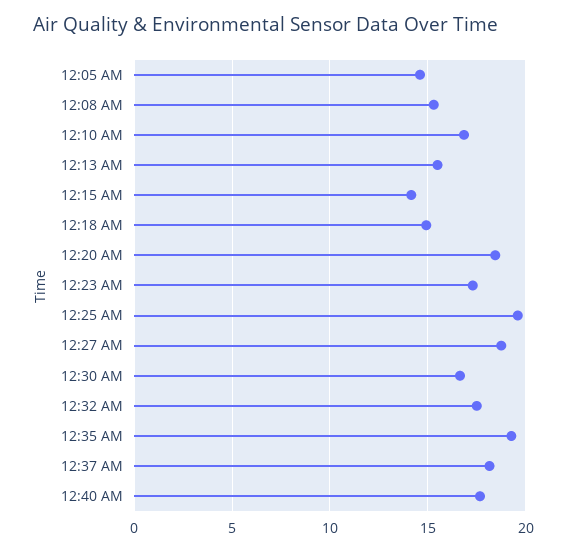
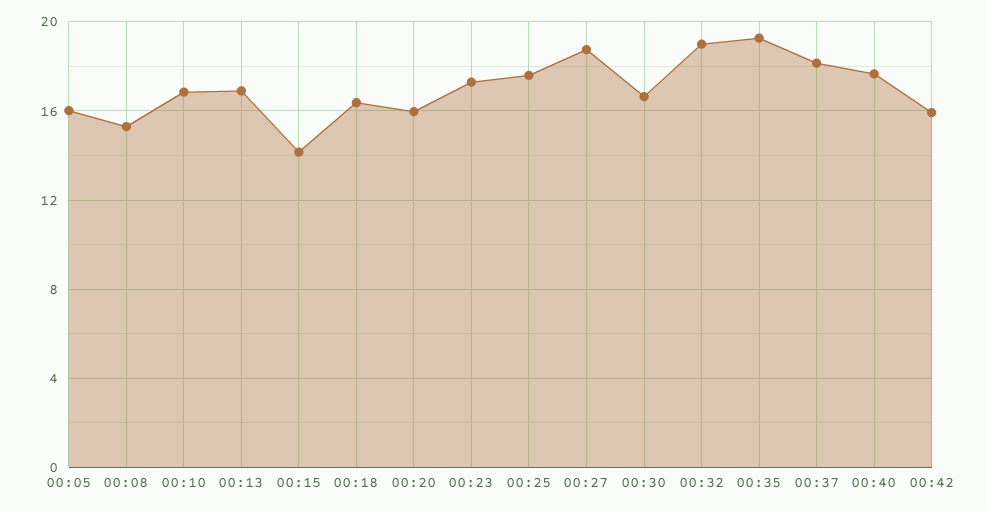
12:05 AM: 14.5 -> 16
12:13 AM: 15.5 -> 17
12:18 AM: 15 -> 16.5
12:20 AM: 18.5 -> 16
12:25 AM: 19.5 -> 17.5
12:32 AM: 17.5 -> 19
00:42: none -> 16

